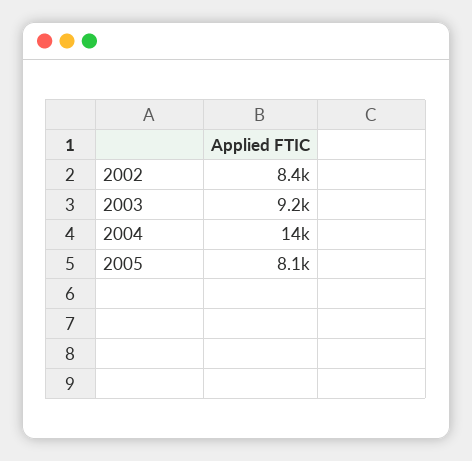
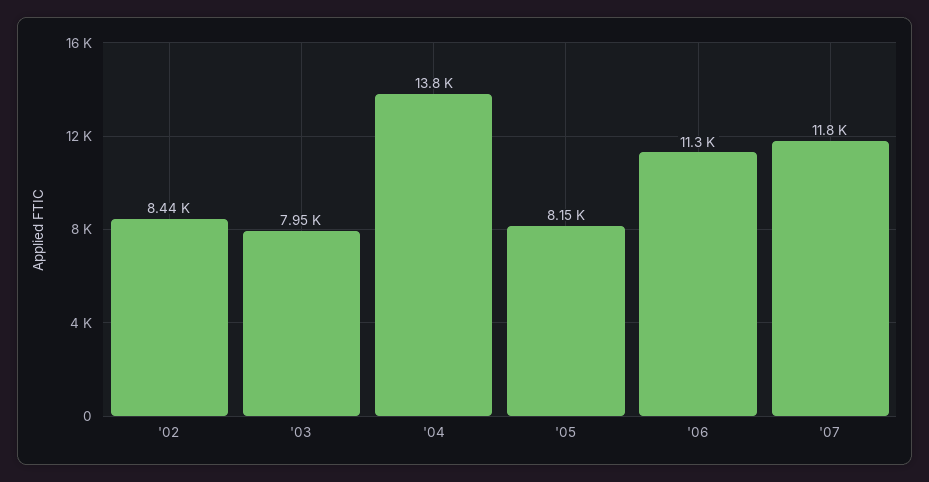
2003: 9200 -> 7950
'06: none -> 11300
'07: none -> 11800

